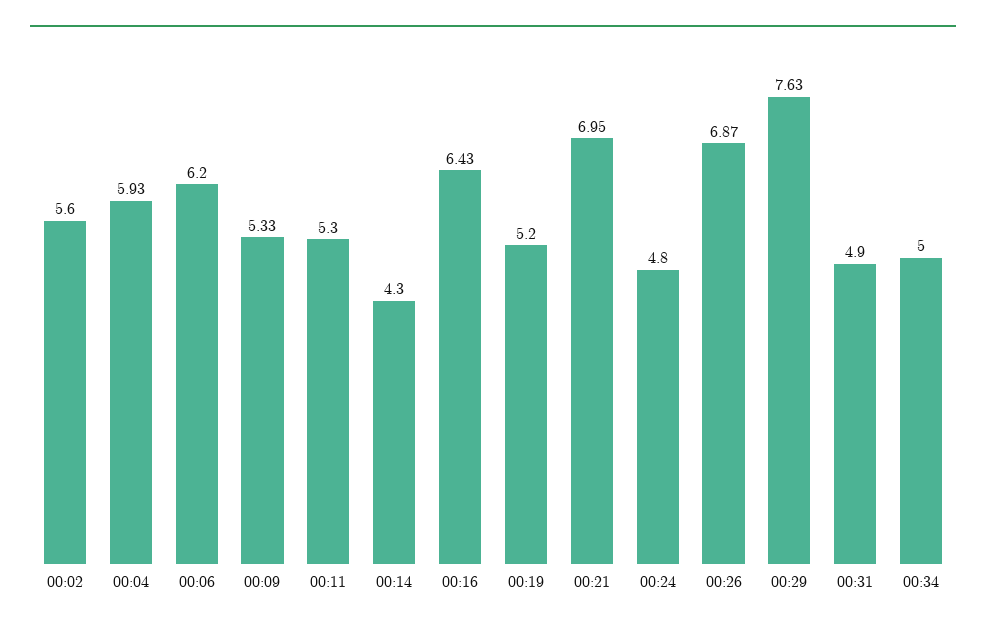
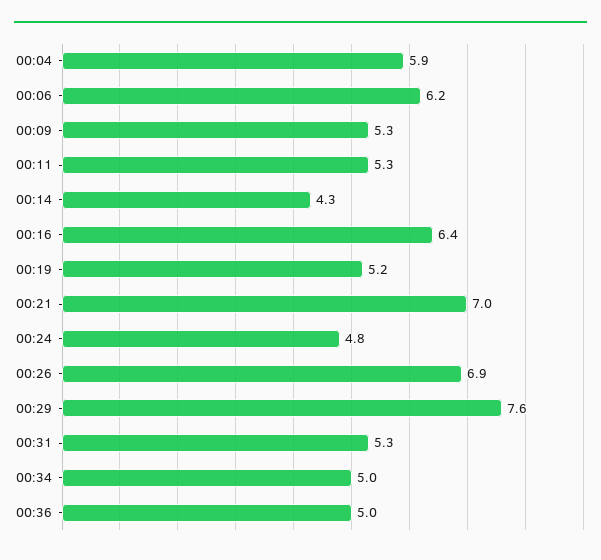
00:02: 5.6 -> none
00:31: 4.9 -> 5.3
00:36: none -> 5

